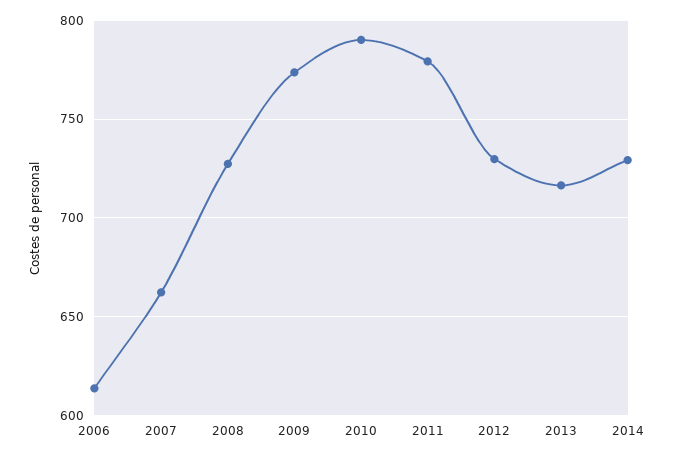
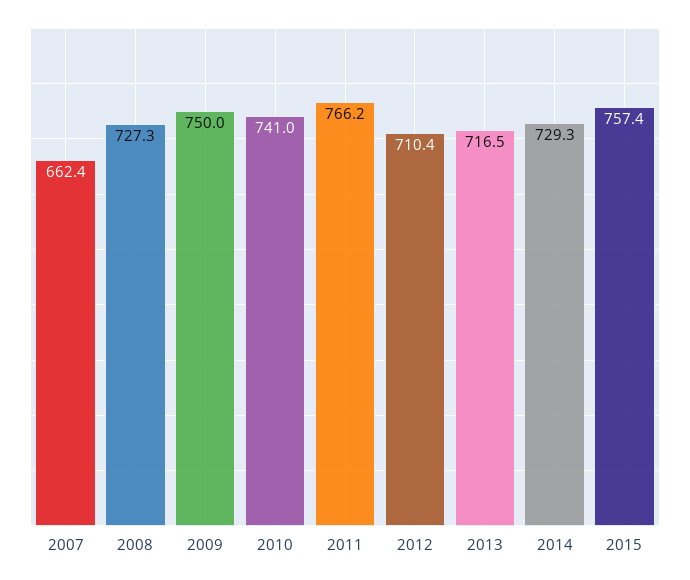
2006: 615 -> none
2009: 775 -> 750
2010: 790 -> 741
2011: 780 -> 766.2
2012: 730 -> 710.4
2015: none -> 757.4

